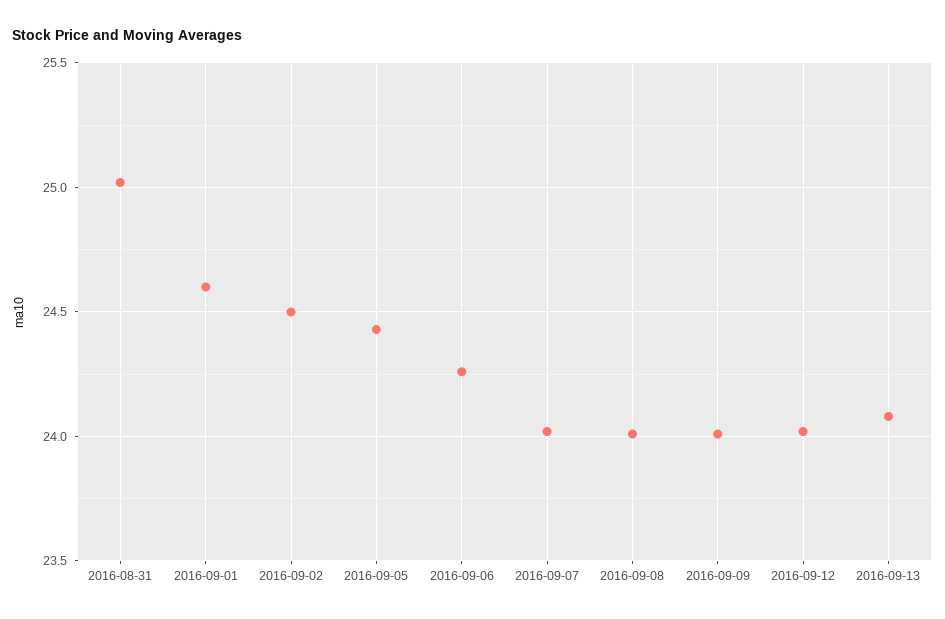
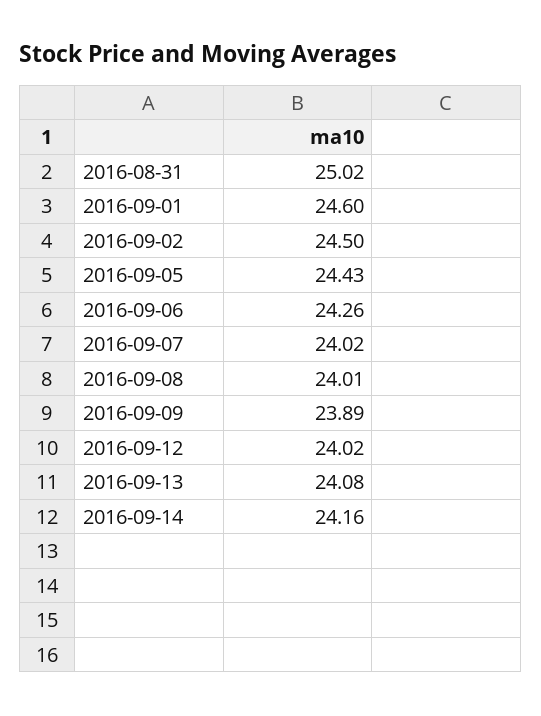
2016-09-09: 24 -> 23.89
2016-09-14: none -> 24.16

